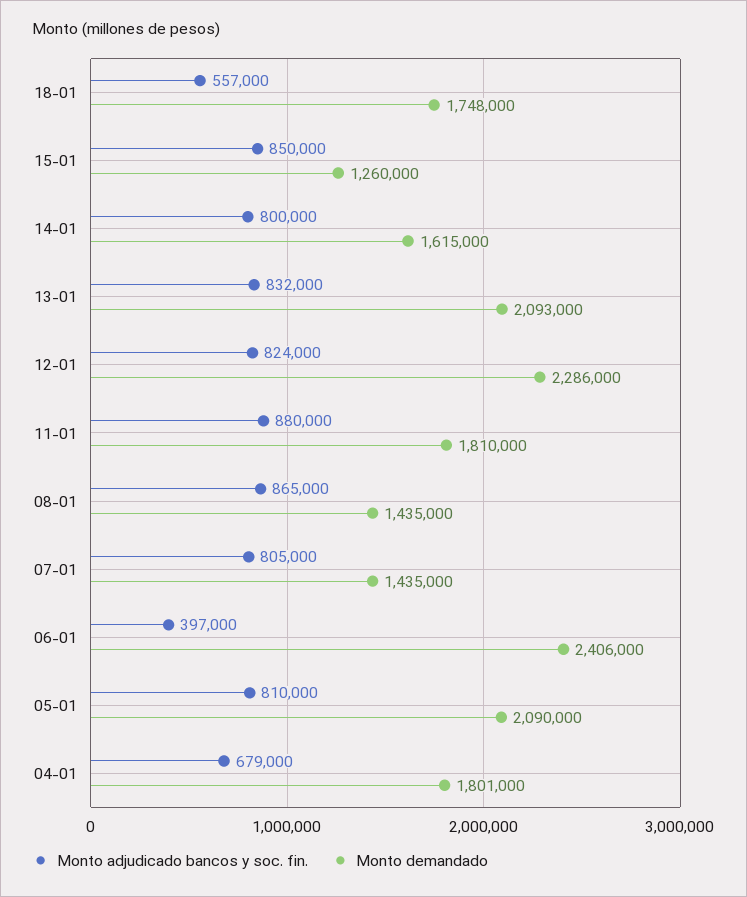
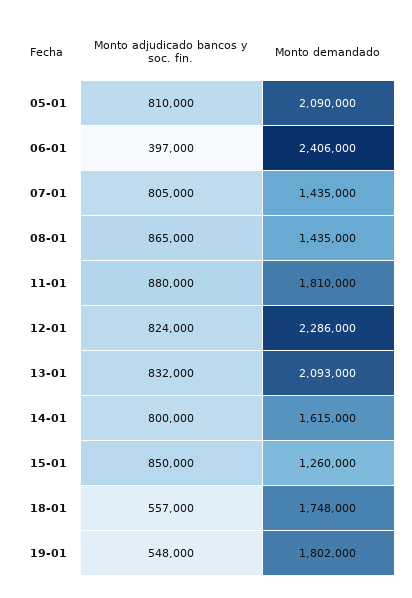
Monto adjudicado bancos y soc. fin., 04-01: 679000 -> none
Monto demandado, 04-01: 1801000 -> none
Monto adjudicado bancos y soc. fin., 19-01: none -> 548000
Monto demandado, 19-01: none -> 1802000

